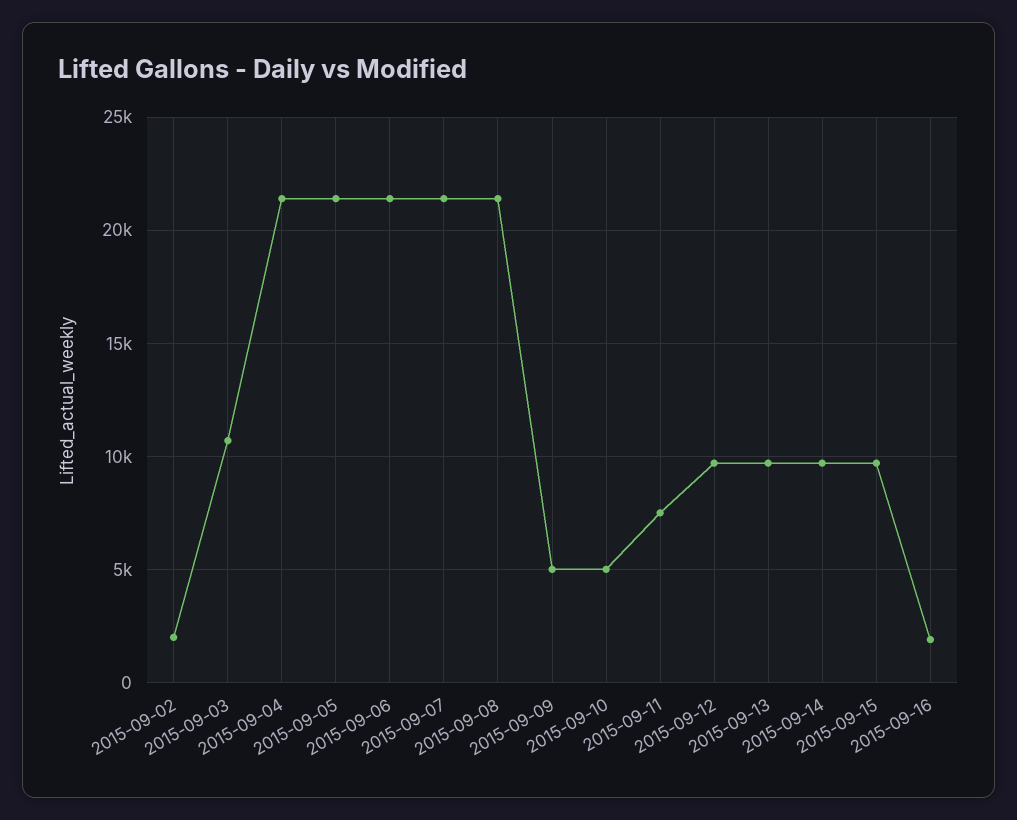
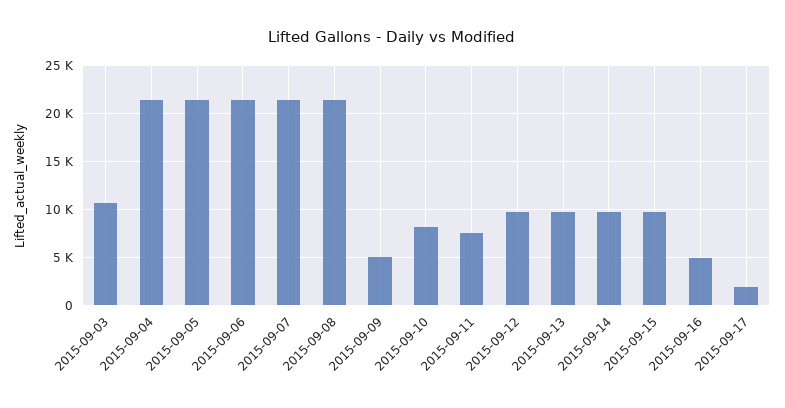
2015-09-02: 2000 -> none
2015-09-10: 5000 -> 8000
2015-09-16: 2000 -> 5000
2015-09-17: none -> 2000

